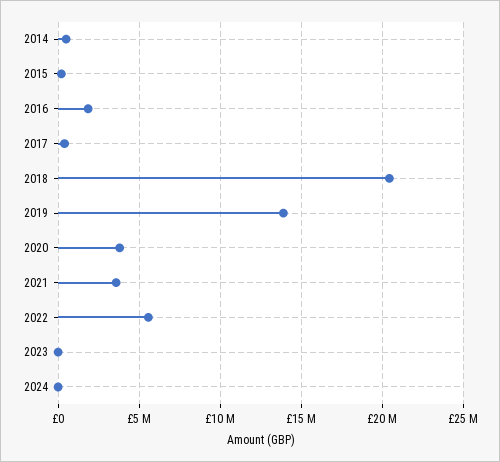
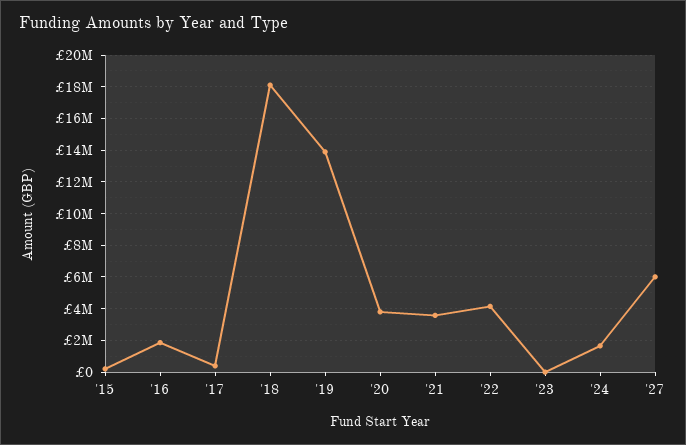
2014: 500000 -> none
2018: 20500000 -> 18000000
2022: 5500000 -> 4000000
2024: 0 -> 1500000
'27: none -> 6000000

